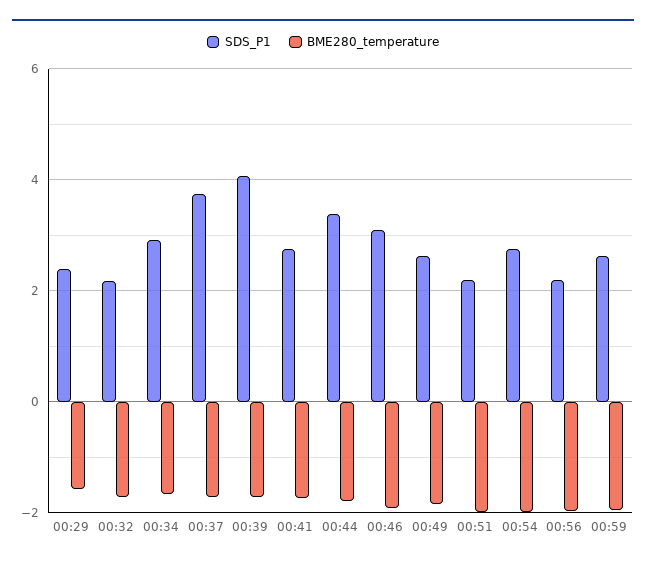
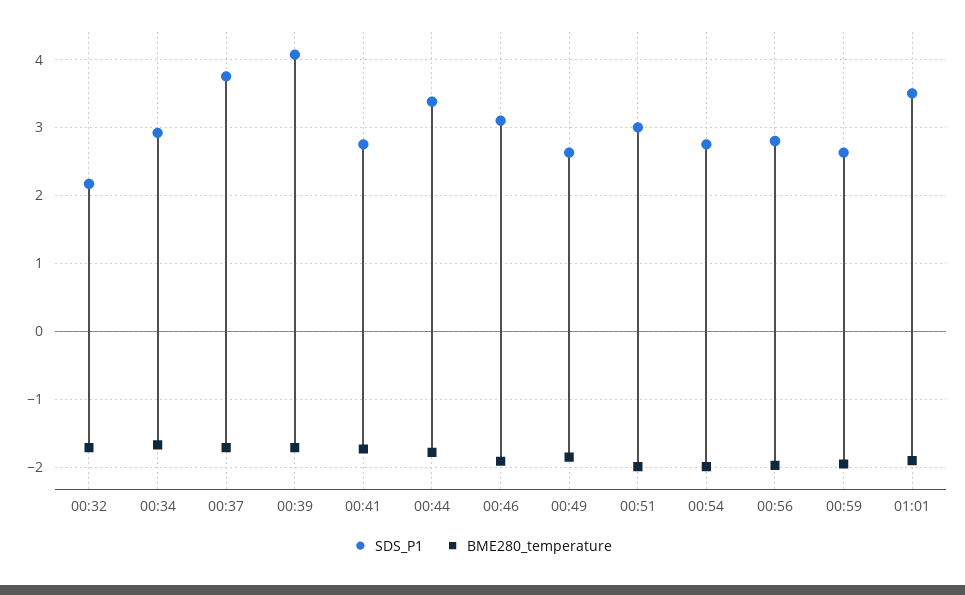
SDS_P1, 00:29: 2.4 -> none
BME280_temperature, 00:29: -1.6 -> none
SDS_P1, 00:51: 2.2 -> 3
SDS_P1, 00:56: 2.2 -> 2.8
SDS_P1, 01:01: none -> 3.5
BME280_temperature, 01:01: none -> -1.9

